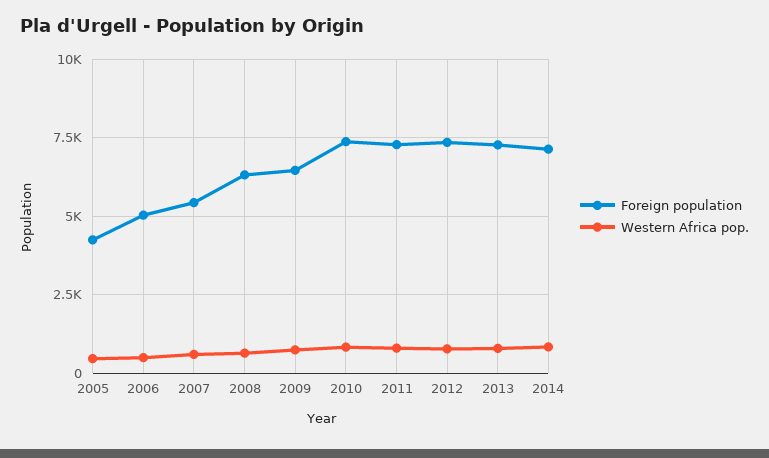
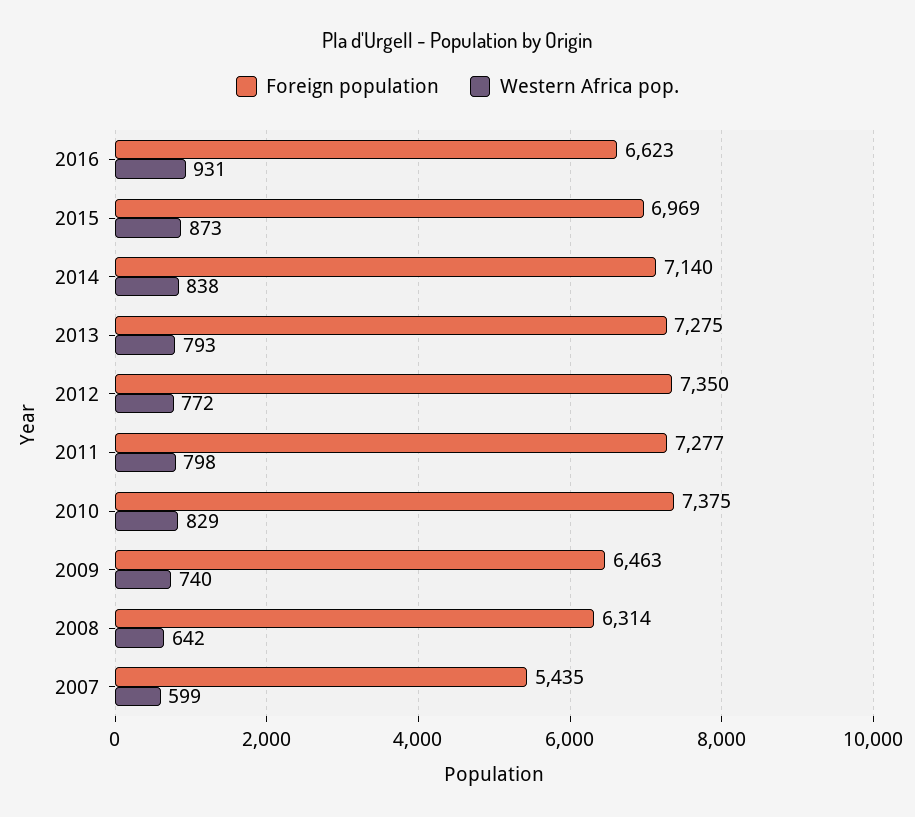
Foreign population, 2005: 4250 -> none
Western Africa pop., 2005: 500 -> none
Foreign population, 2006: 5000 -> none
Western Africa pop., 2006: 500 -> none
Foreign population, 2016: none -> 6623
Western Africa pop., 2016: none -> 931
Foreign population, 2015: none -> 6969
Western Africa pop., 2015: none -> 873

